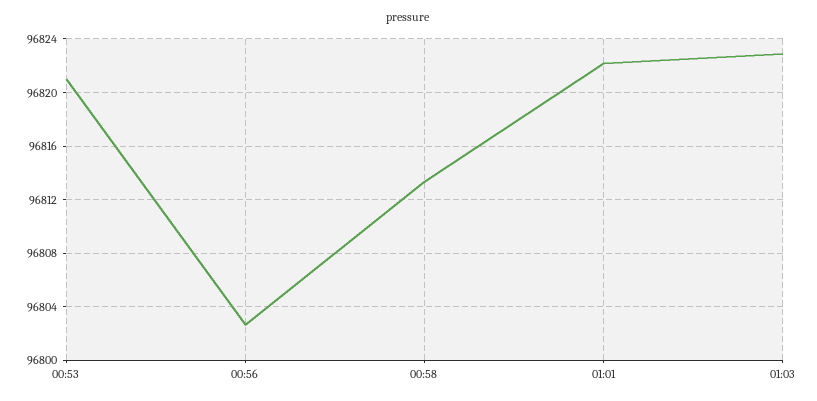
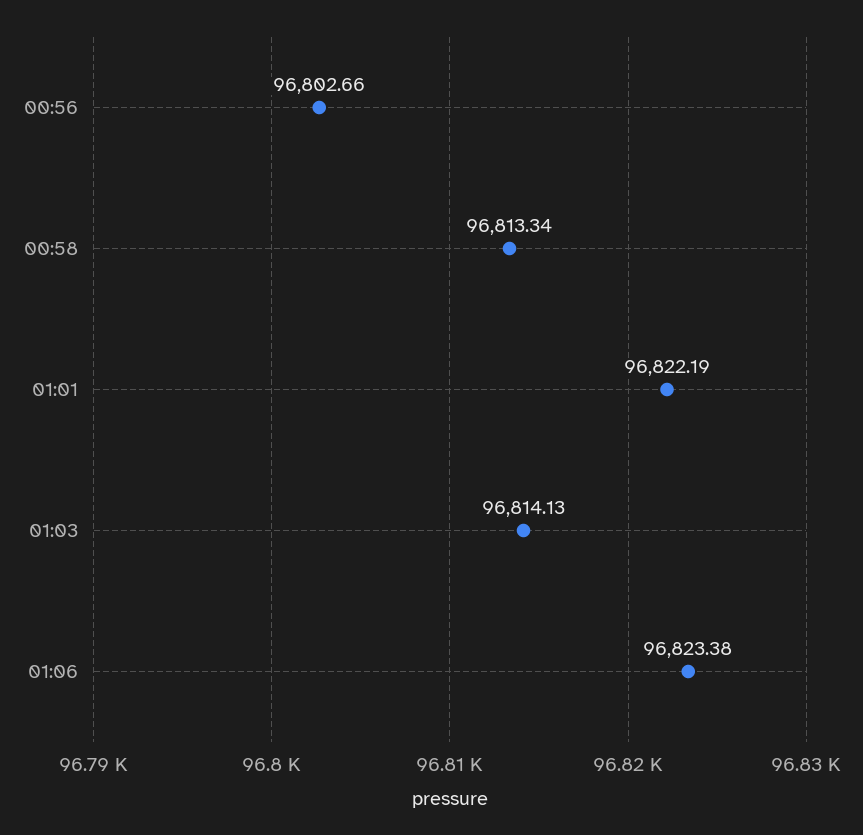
00:53: 96821 -> none
01:03: 96823 -> 96814.13
01:06: none -> 96823.38

